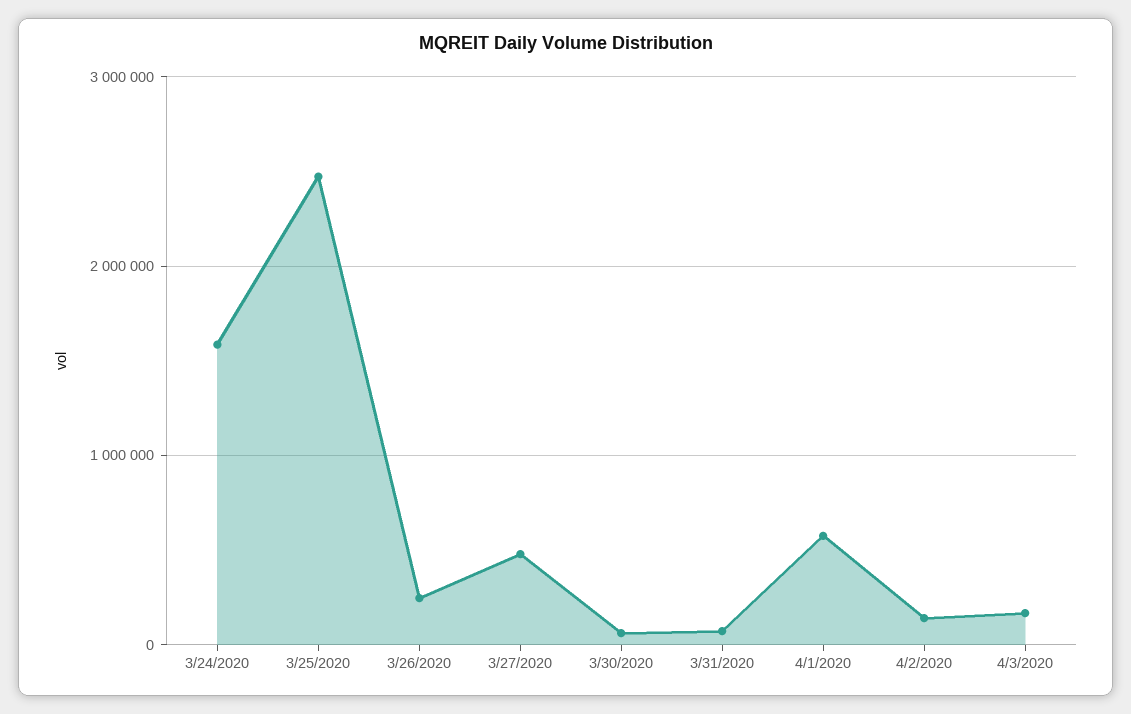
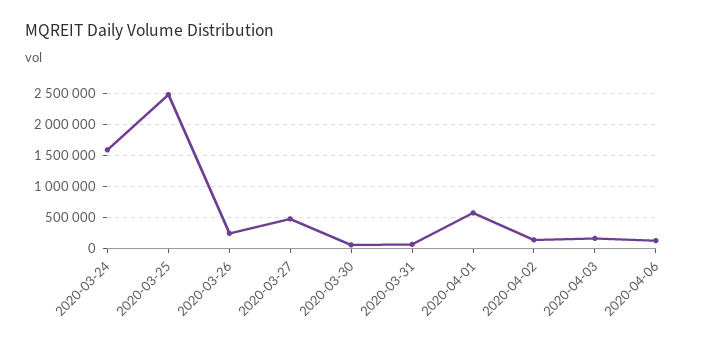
2020-04-06: none -> 100000

